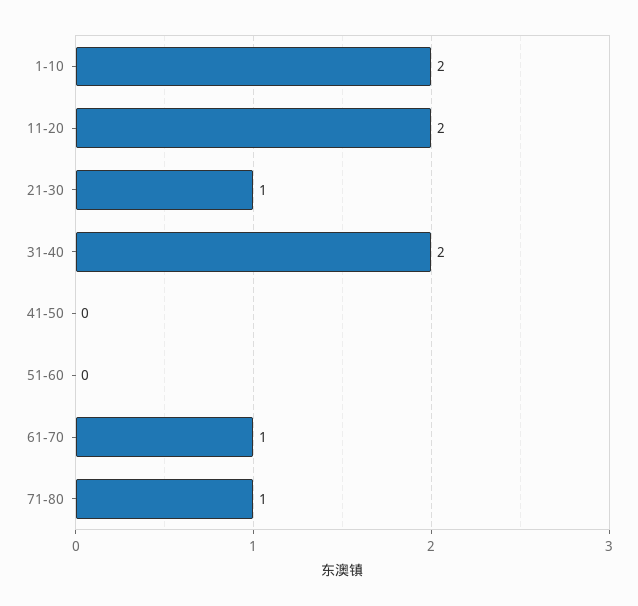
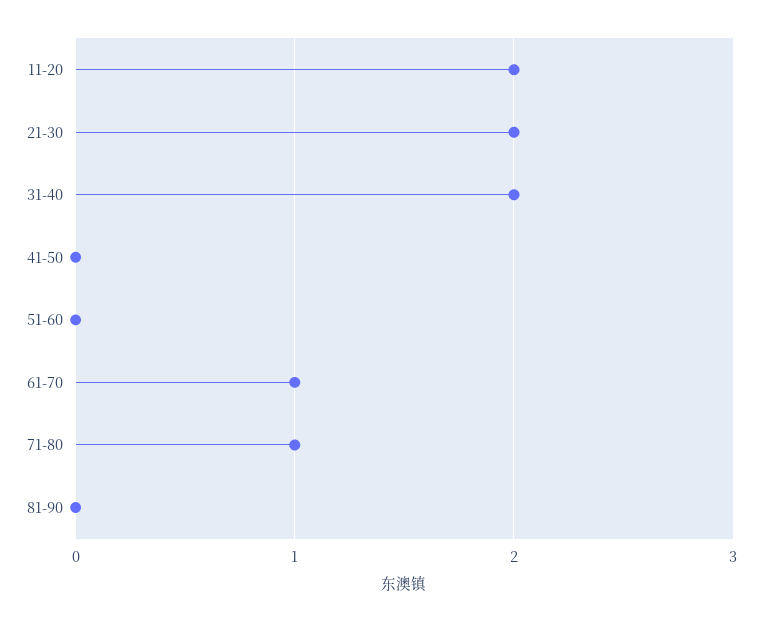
1-10: 2 -> none
21-30: 1 -> 2
81-90: none -> 0

